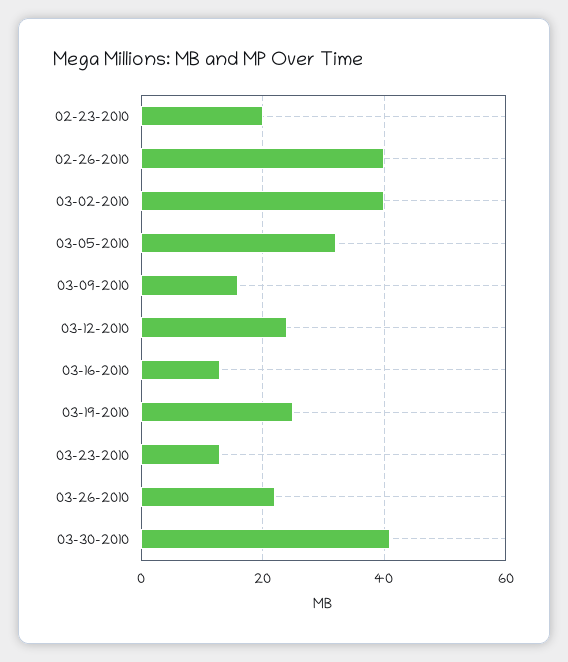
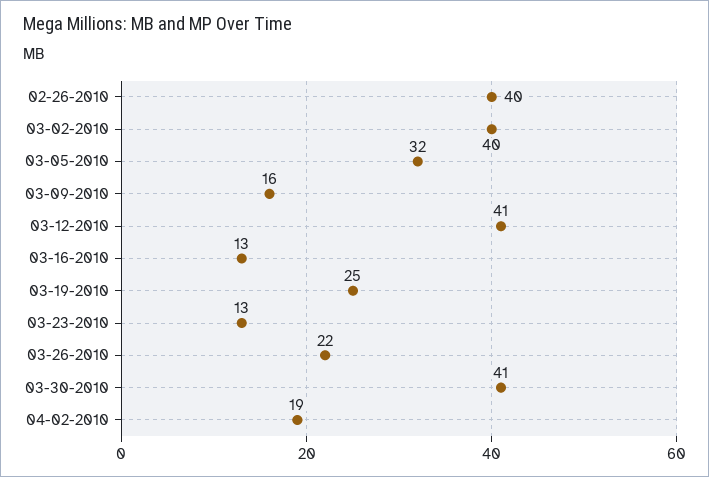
02-23-2010: 20 -> none
03-12-2010: 25 -> 41
04-02-2010: none -> 19

